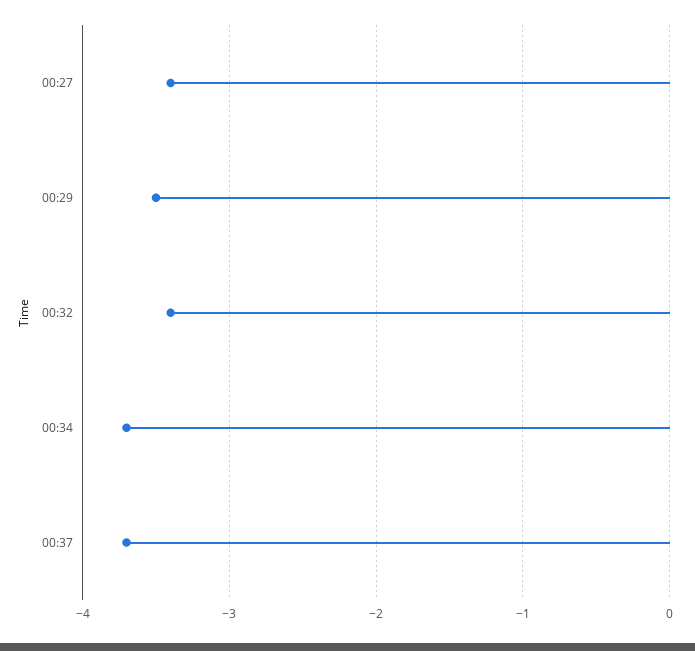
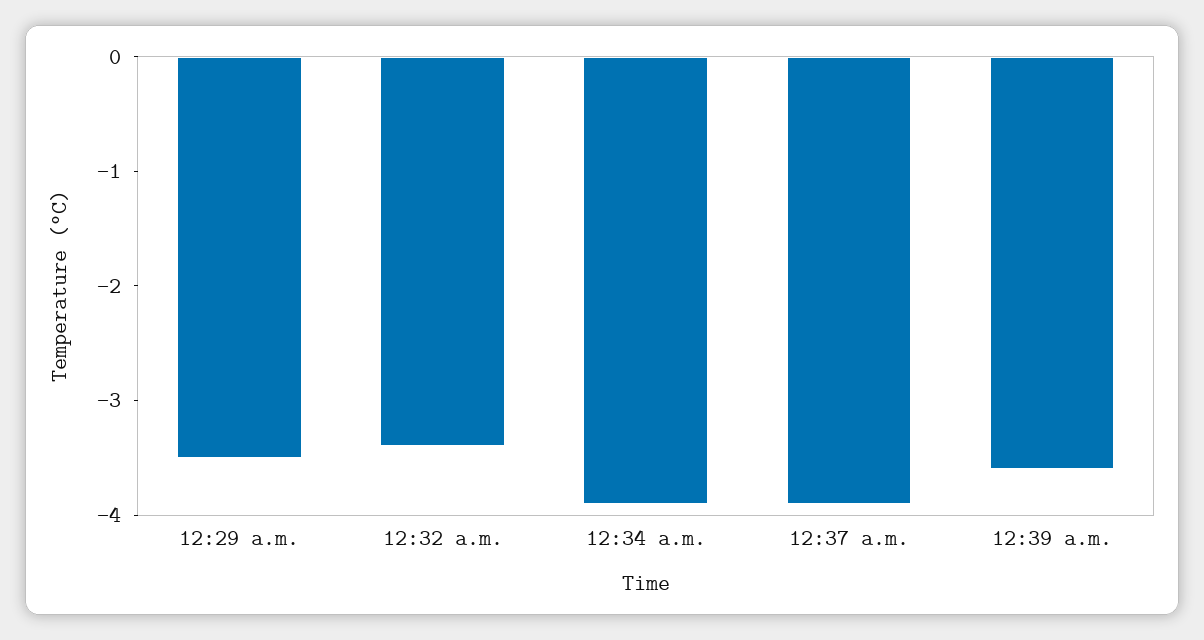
00:27: -3.4 -> none
00:34: -3.7 -> -3.9
00:37: -3.7 -> -3.9
12:39 a.m.: none -> -3.6

